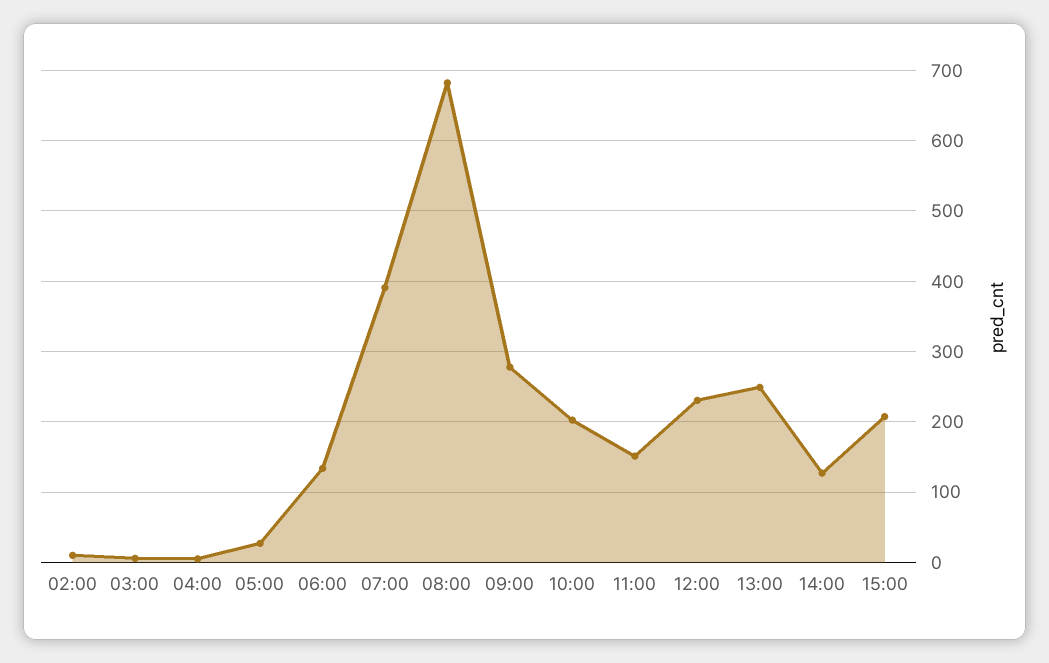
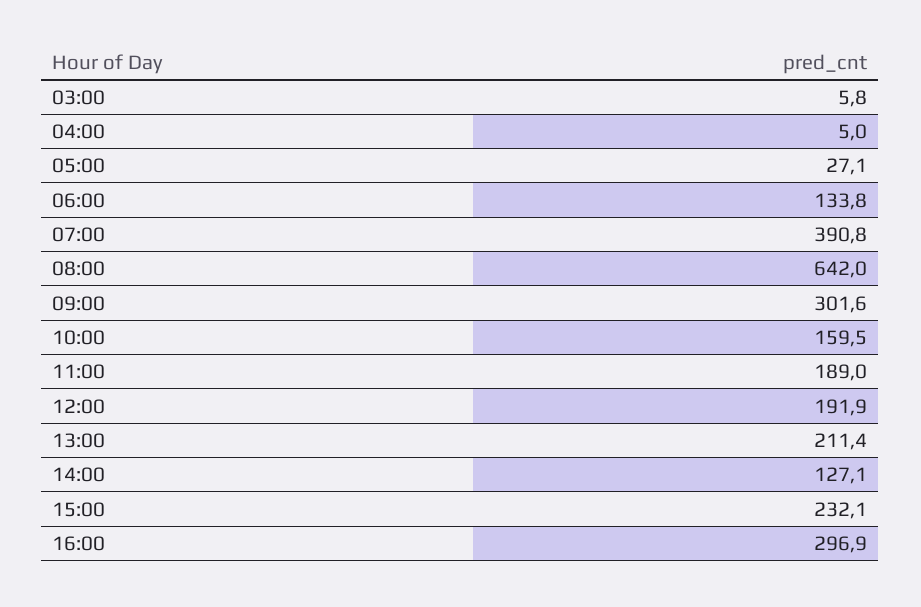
02:00: 10 -> none
08:00: 680 -> 642
09:00: 280 -> 301.6
10:00: 200 -> 159.5
11:00: 150 -> 189
12:00: 230 -> 191.9
13:00: 250 -> 211.4
15:00: 210 -> 232.1
16:00: none -> 296.9

